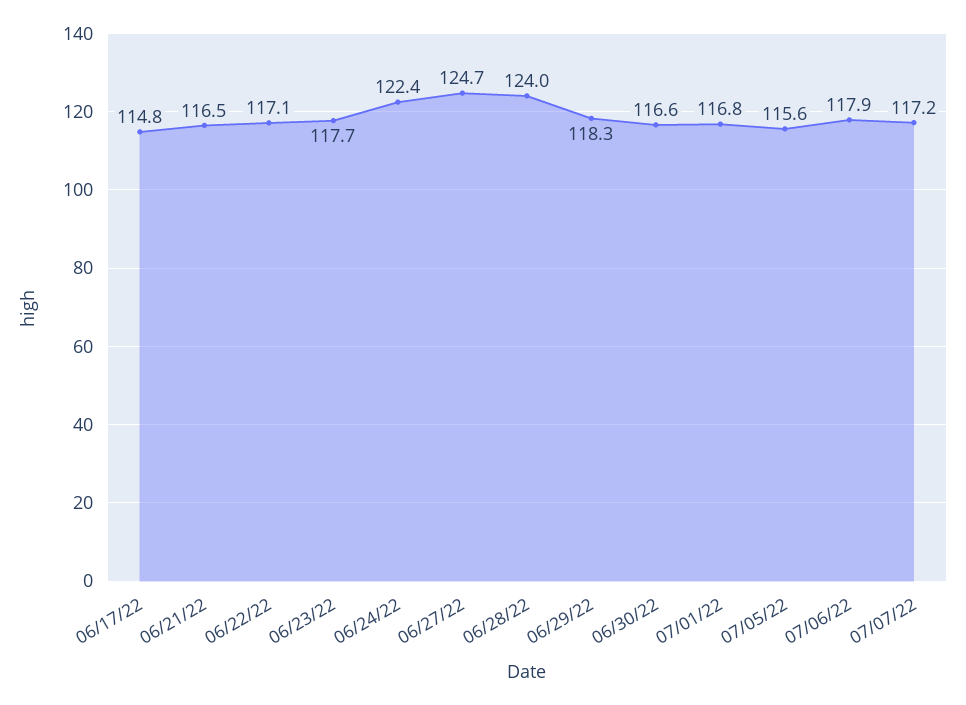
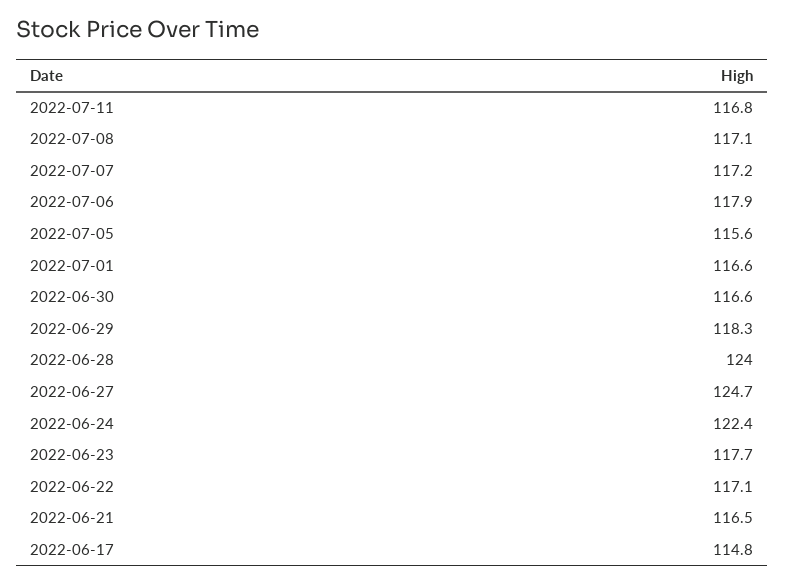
07/01/22: 116.8 -> 116.6
2022-07-11: none -> 116.8
2022-07-08: none -> 117.1

